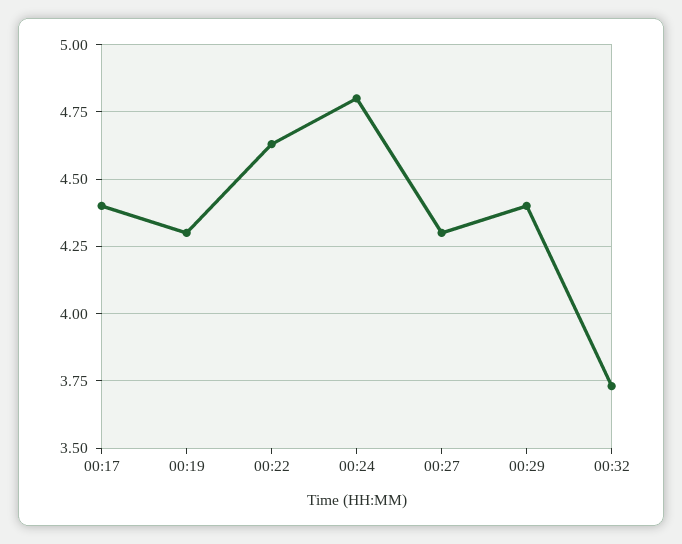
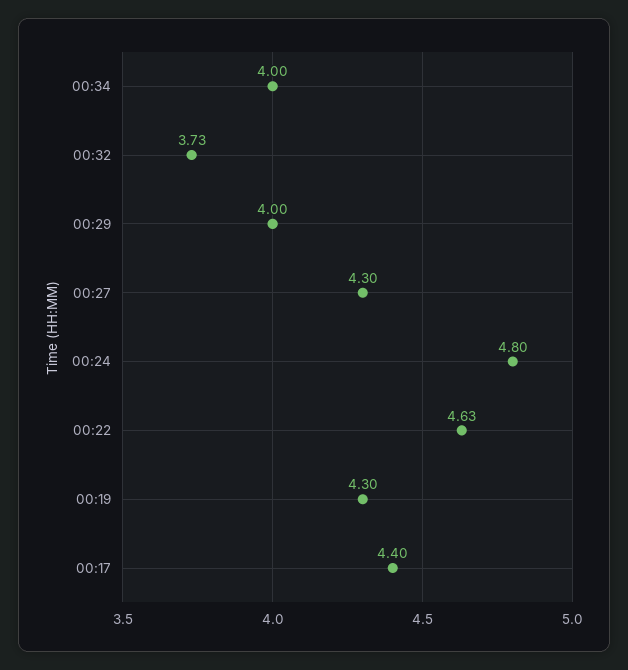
00:29: 4.4 -> 4
00:34: none -> 4

